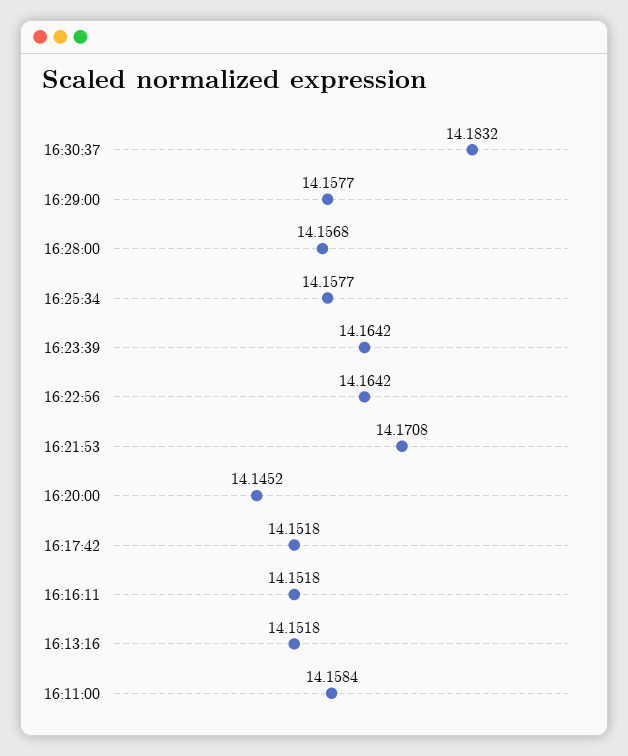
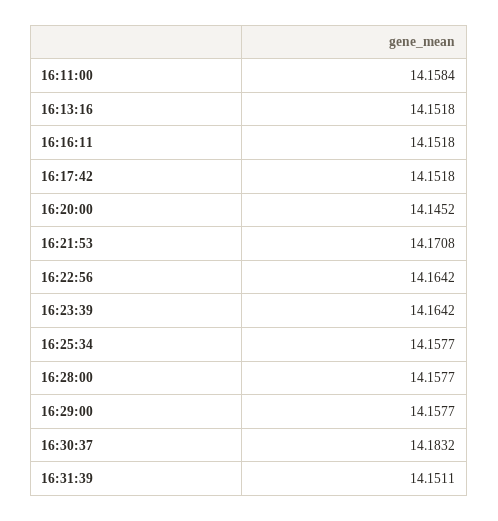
16:28:00: 14.1568 -> 14.1577
16:31:39: none -> 14.1511

